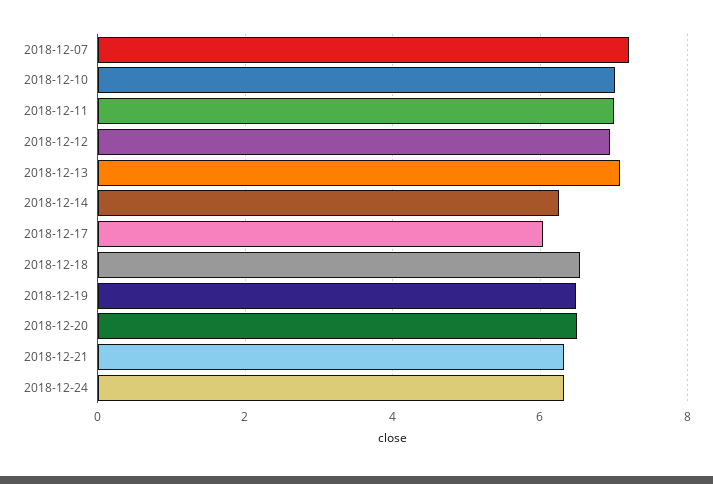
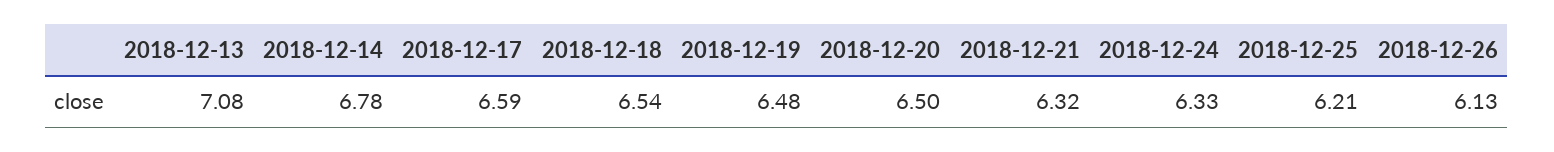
2018-12-07: 7.2 -> none
2018-12-10: 7 -> none
2018-12-11: 7 -> none
2018-12-12: 7 -> none
2018-12-14: 6.2 -> 6.78
2018-12-17: 6 -> 6.59
2018-12-25: none -> 6.21
2018-12-26: none -> 6.13

